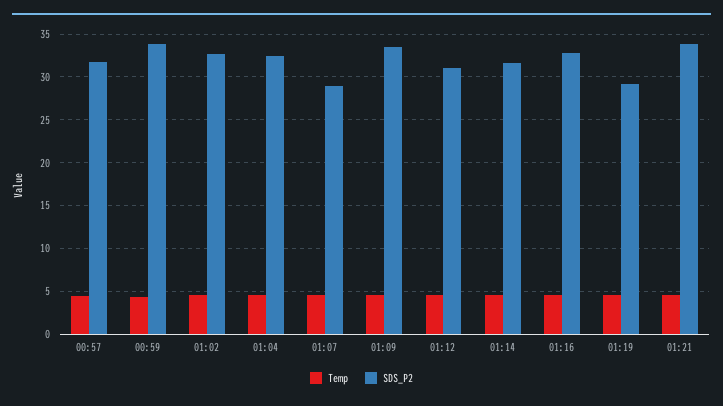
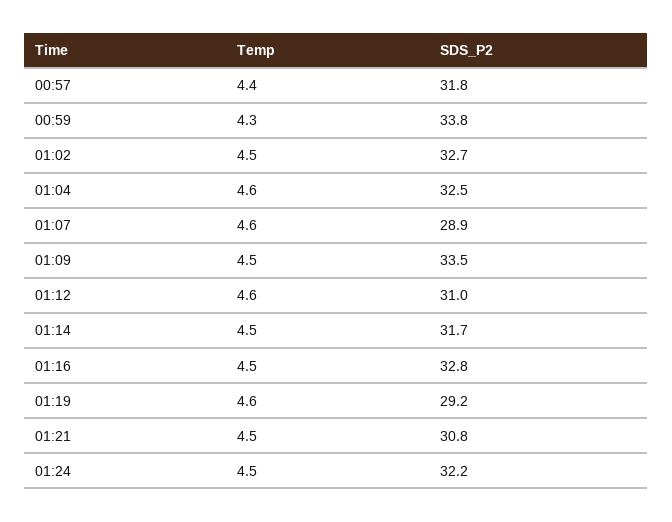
SDS_P2, 01:21: 34 -> 30.8
Temp, 01:24: none -> 4.5
SDS_P2, 01:24: none -> 32.2

